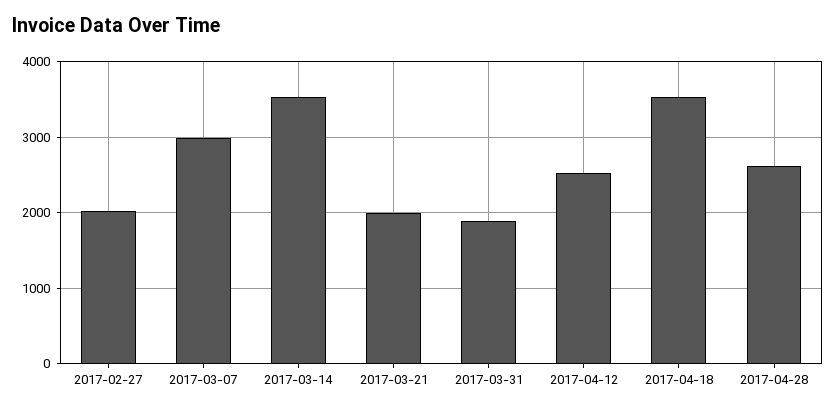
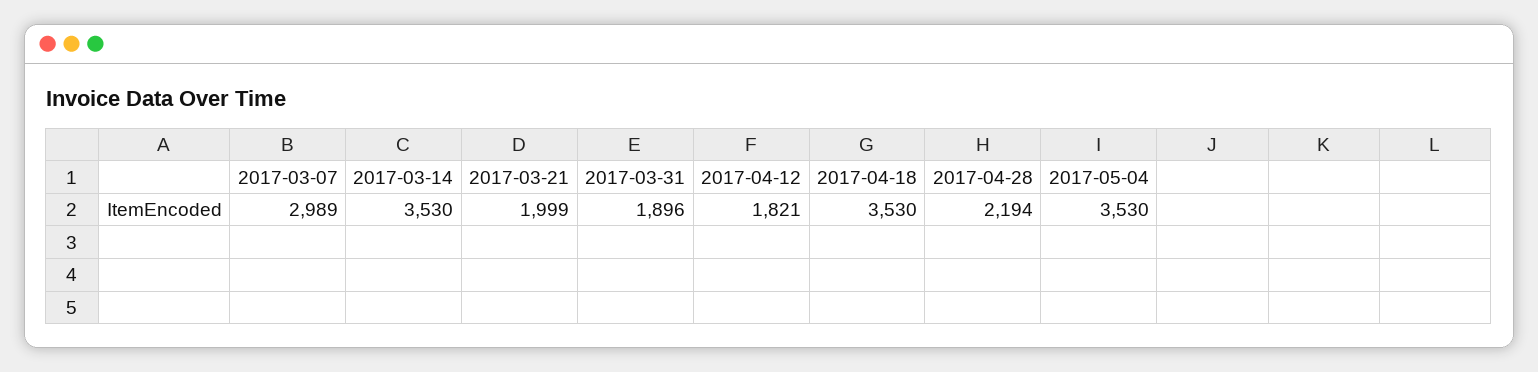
2017-02-27: 2000 -> none
2017-04-12: 2500 -> 1821
2017-04-28: 2600 -> 2194
2017-05-04: none -> 3530

